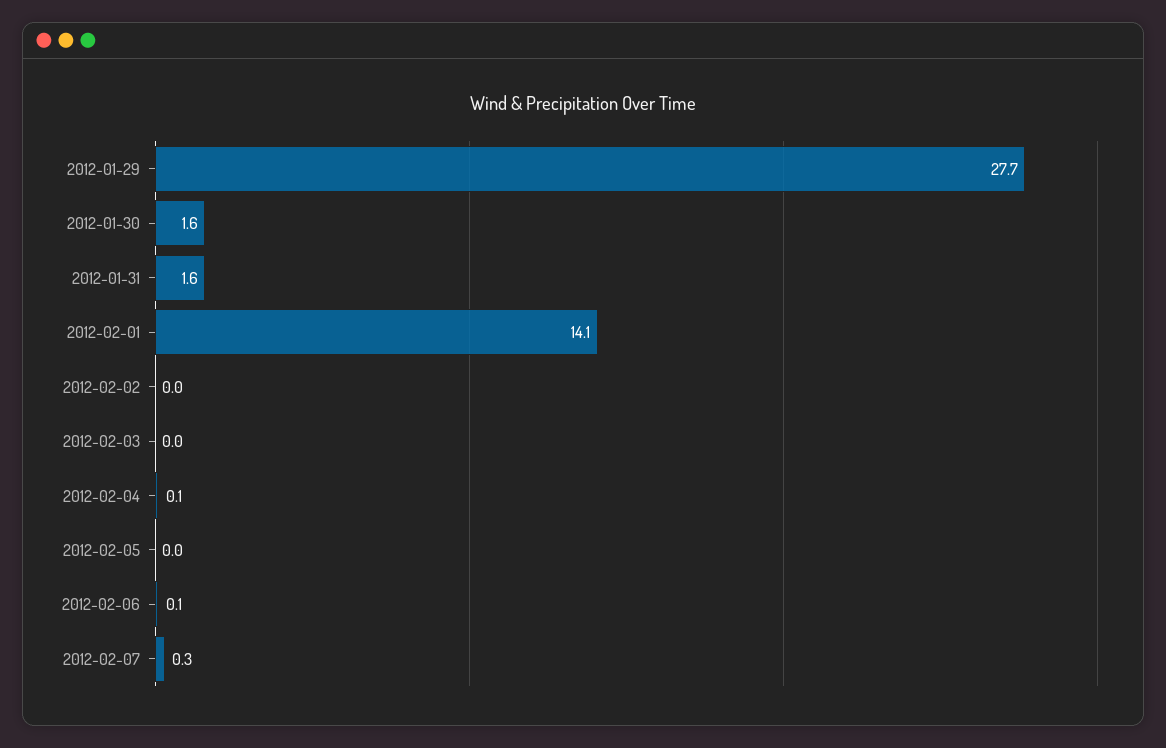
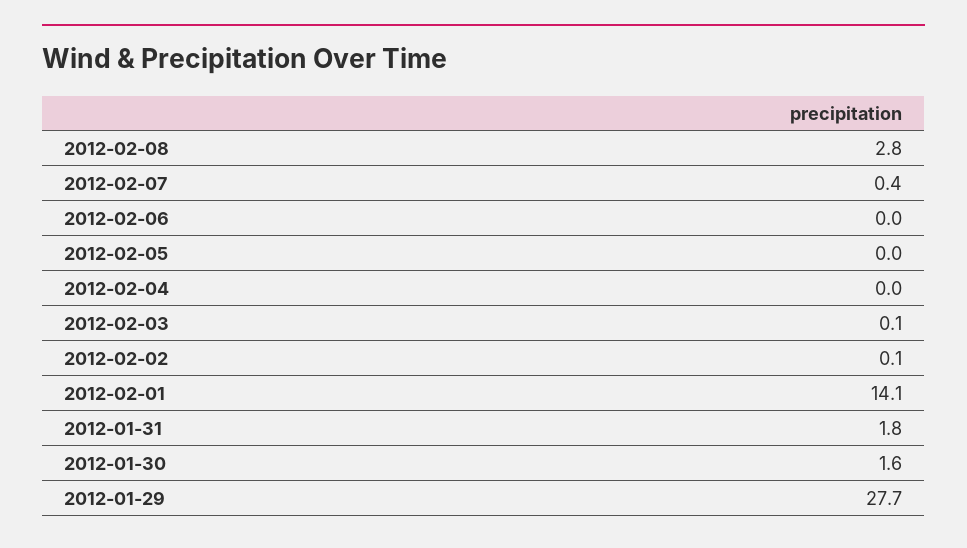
2012-01-31: 1.6 -> 1.8
2012-02-02: 0 -> 0.1
2012-02-03: 0 -> 0.1
2012-02-04: 0.1 -> 0
2012-02-06: 0.1 -> 0
2012-02-07: 0.3 -> 0.4
2012-02-08: none -> 2.8

